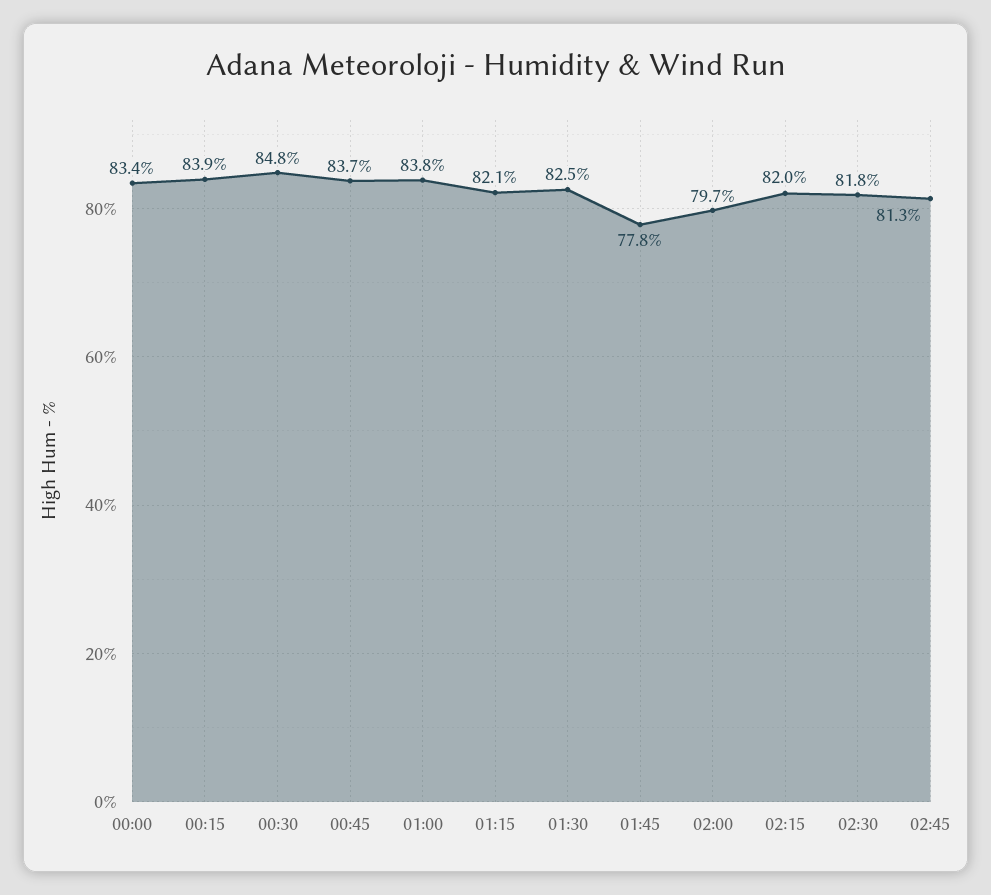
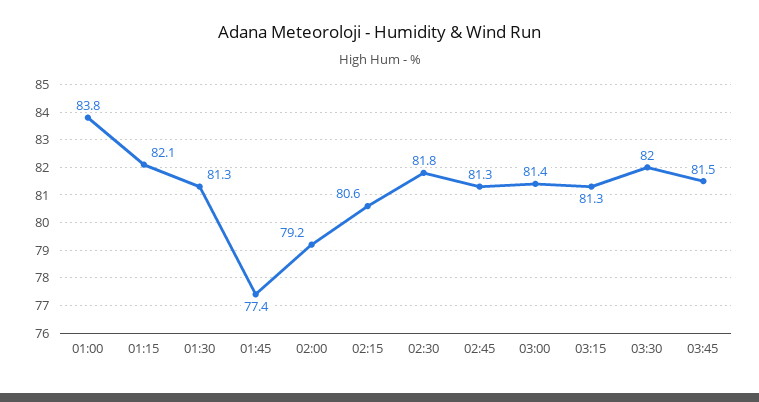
00:00: 83.4 -> none
00:15: 83.9 -> none
00:30: 84.8 -> none
00:45: 83.7 -> none
01:30: 82.5 -> 81.3
01:45: 77.8 -> 77.4
02:00: 79.7 -> 79.2
02:15: 82 -> 80.6
03:00: none -> 81.4
03:15: none -> 81.3
03:30: none -> 82
03:45: none -> 81.5

